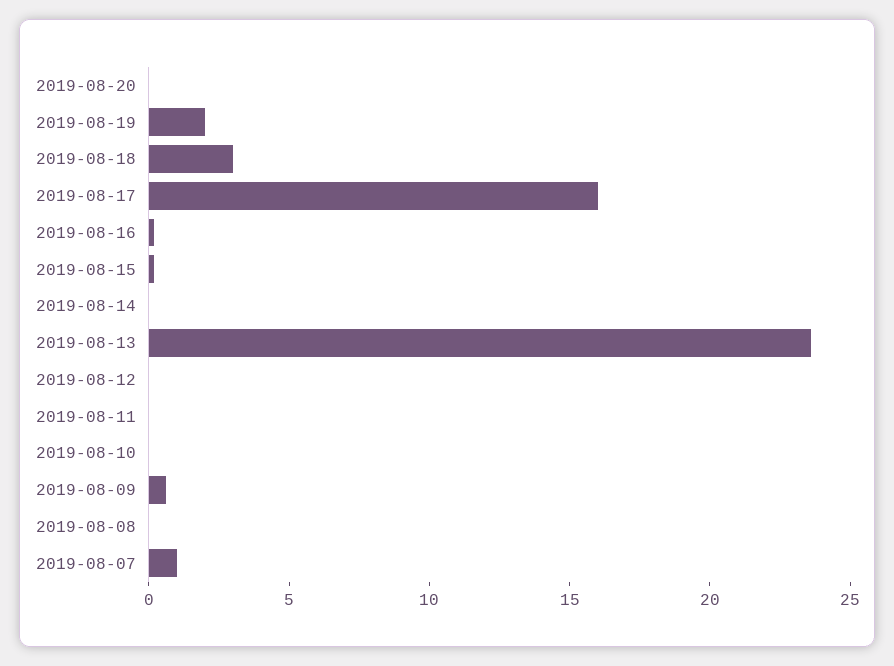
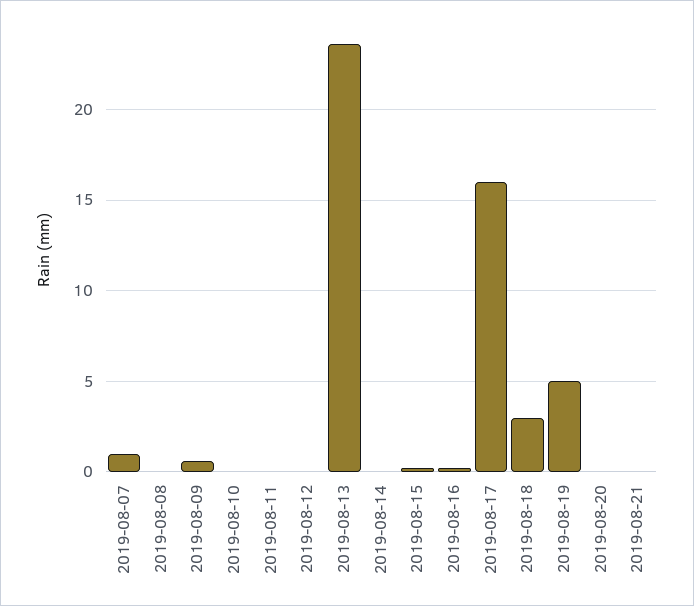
2019-08-19: 2 -> 5
2019-08-21: none -> 0

